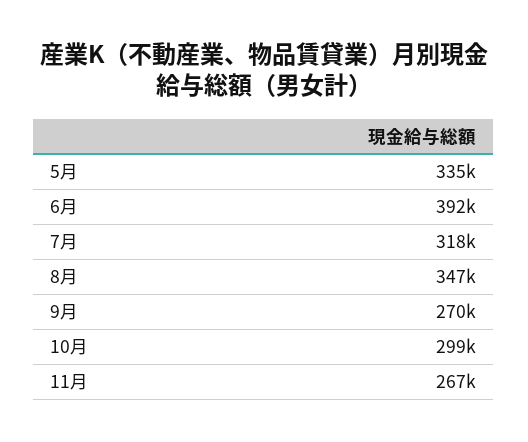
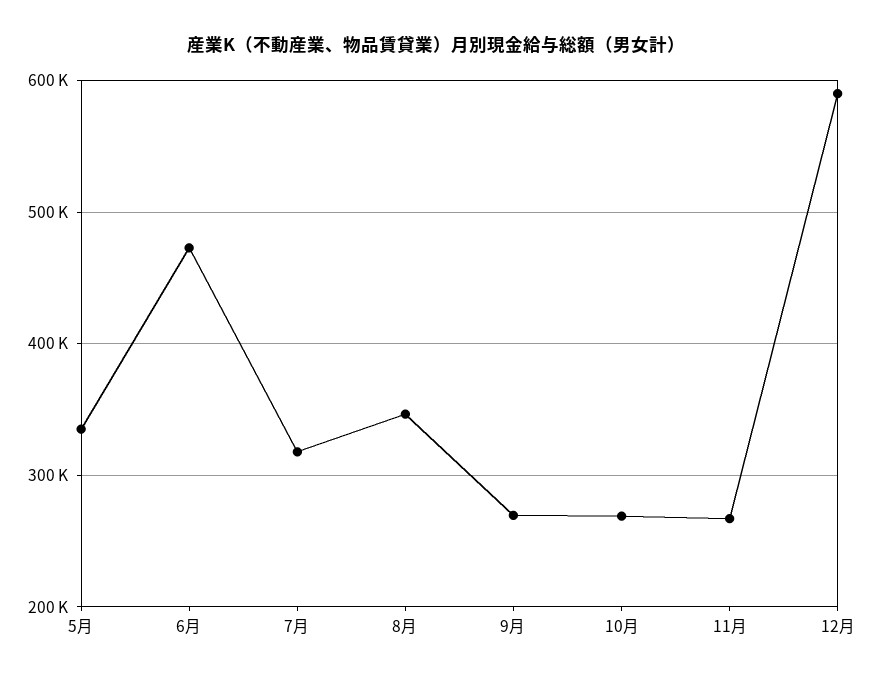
6月: 392000 -> 470000
10月: 299000 -> 270000
12月: none -> 590000

